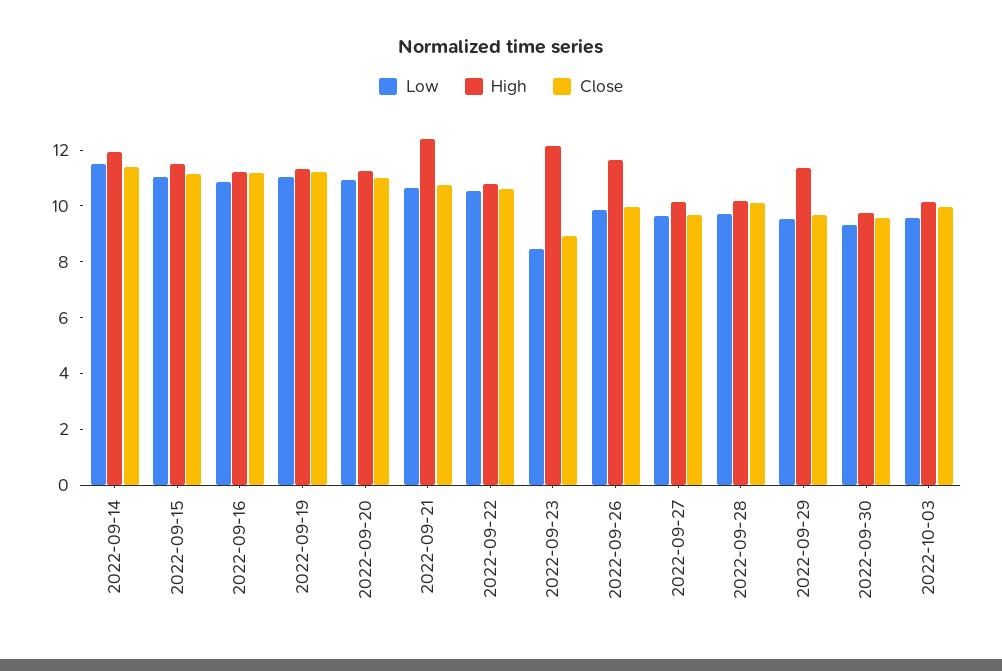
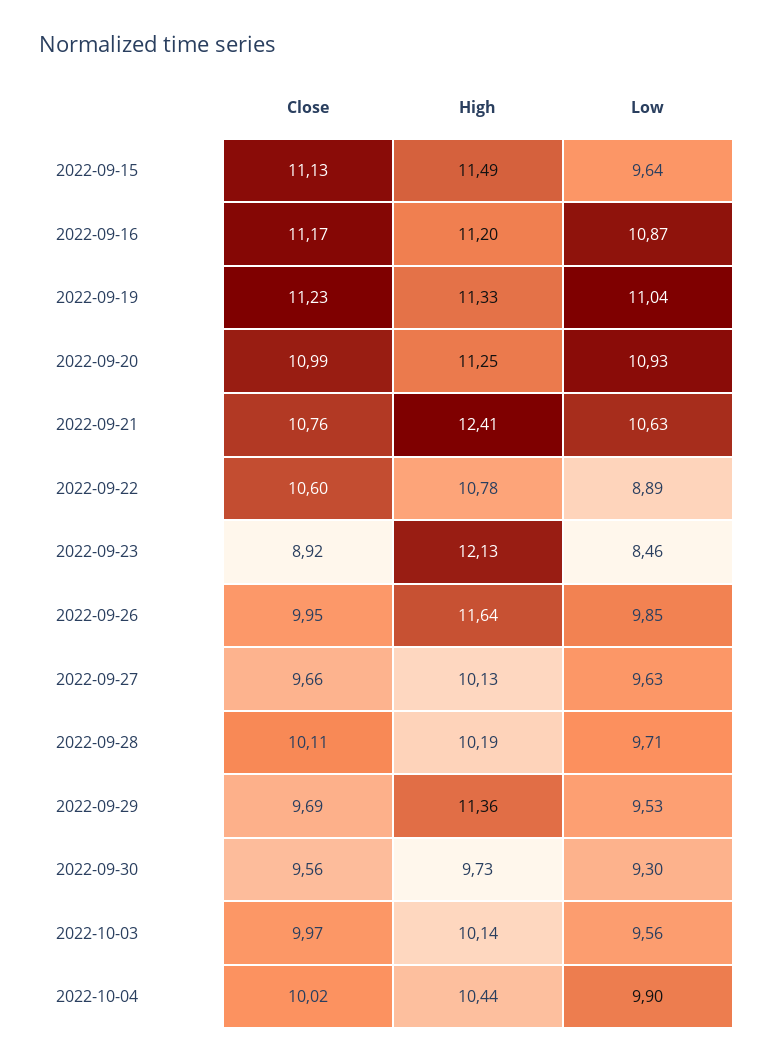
Low, 2022-09-14: 11.5 -> none
High, 2022-09-14: 12 -> none
Close, 2022-09-14: 11.5 -> none
Low, 2022-09-15: 11 -> 9.64
Low, 2022-09-22: 10.5 -> 8.89
Close, 2022-10-04: none -> 10.02
High, 2022-10-04: none -> 10.44
Low, 2022-10-04: none -> 9.9

